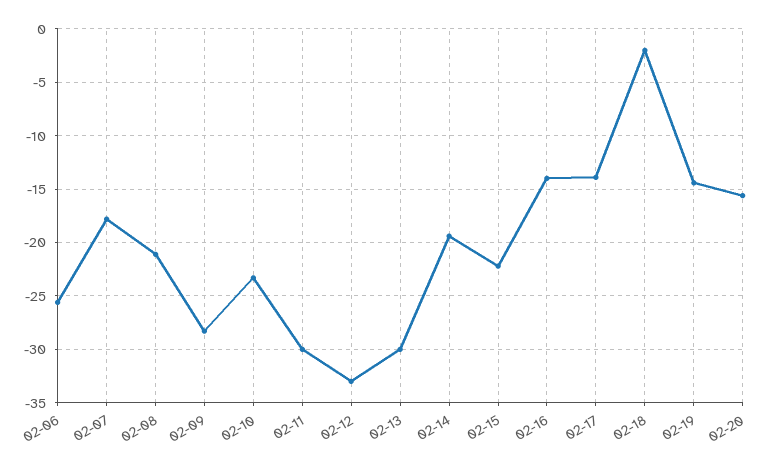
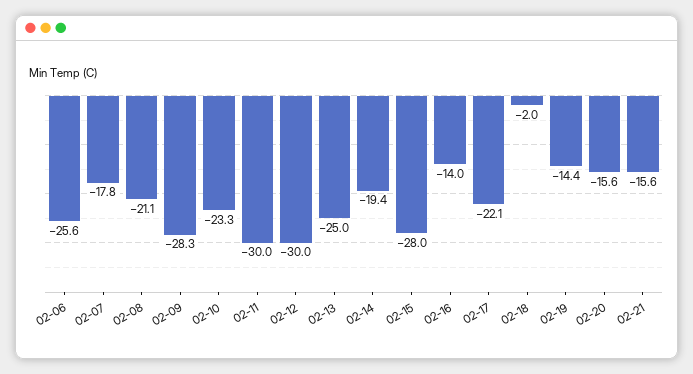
02-12: -33 -> -30
02-13: -30 -> -25
02-15: -22 -> -28
02-17: -14 -> -22.1
02-21: none -> -15.6

